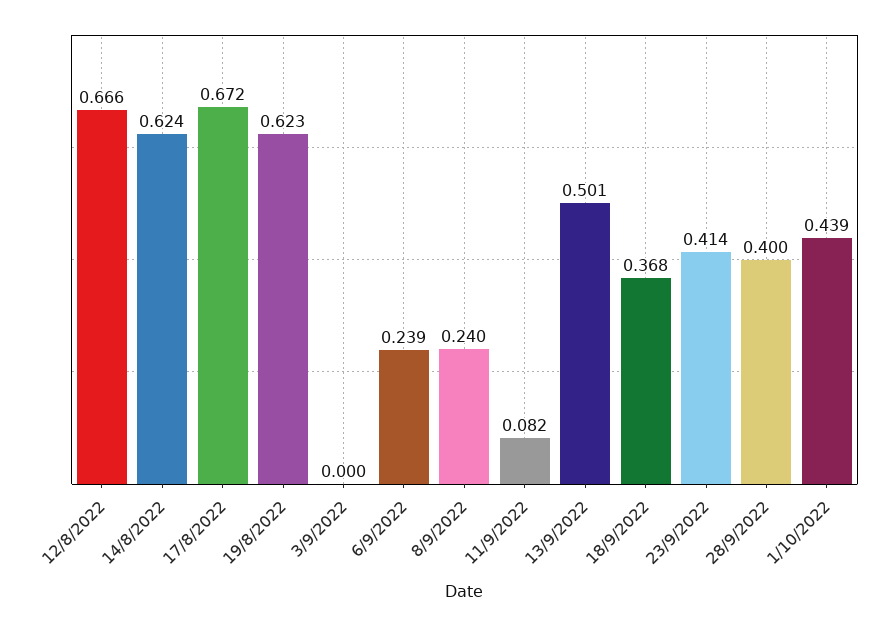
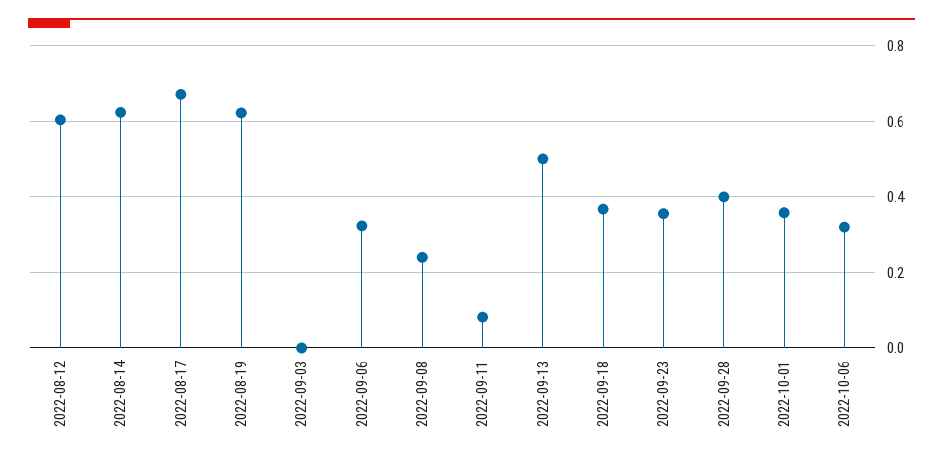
12/8/2022: 0.666 -> 0.6
6/9/2022: 0.239 -> 0.32
23/9/2022: 0.414 -> 0.36
1/10/2022: 0.439 -> 0.36
2022-10-06: none -> 0.32

